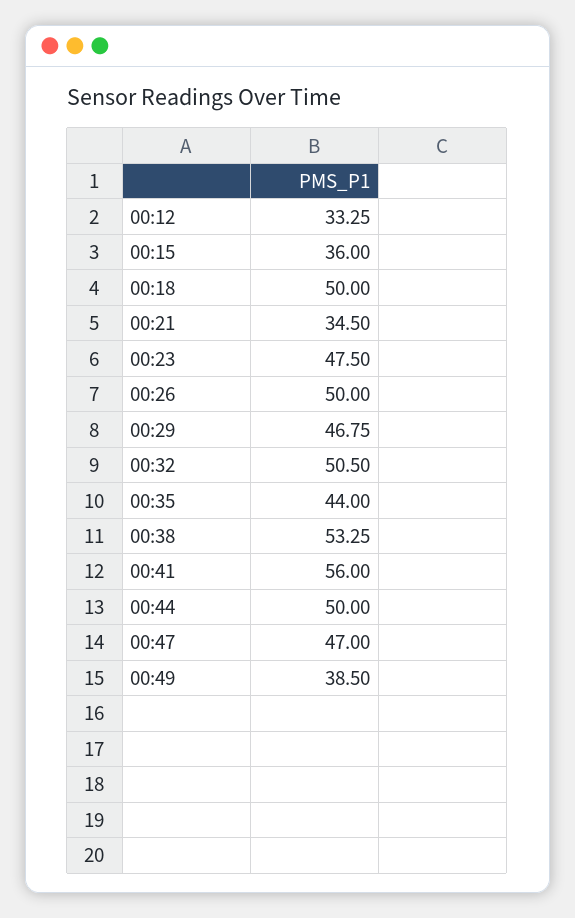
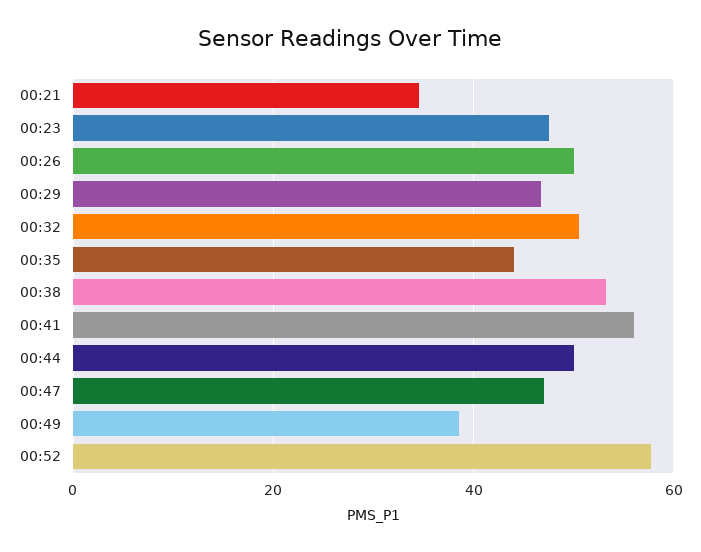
00:12: 33.25 -> none
00:15: 36 -> none
00:18: 50 -> none
00:52: none -> 58

